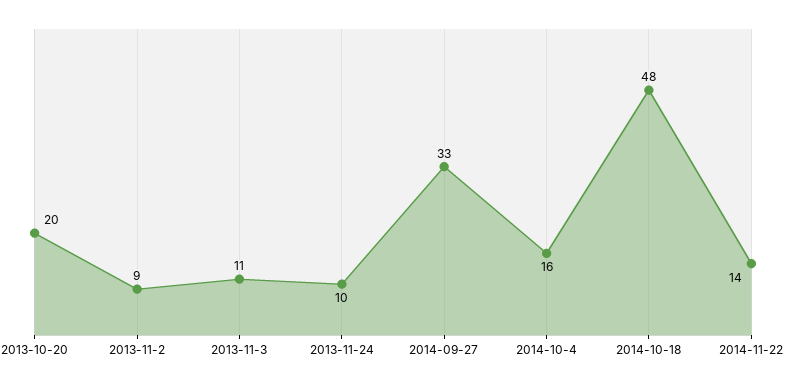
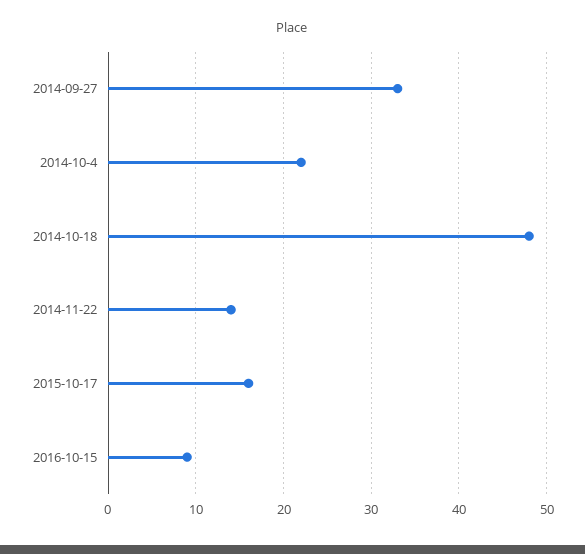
2013-10-20: 20 -> none
2013-11-2: 9 -> none
2013-11-3: 11 -> none
2013-11-24: 10 -> none
2014-10-4: 16 -> 22
2015-10-17: none -> 16
2016-10-15: none -> 9

